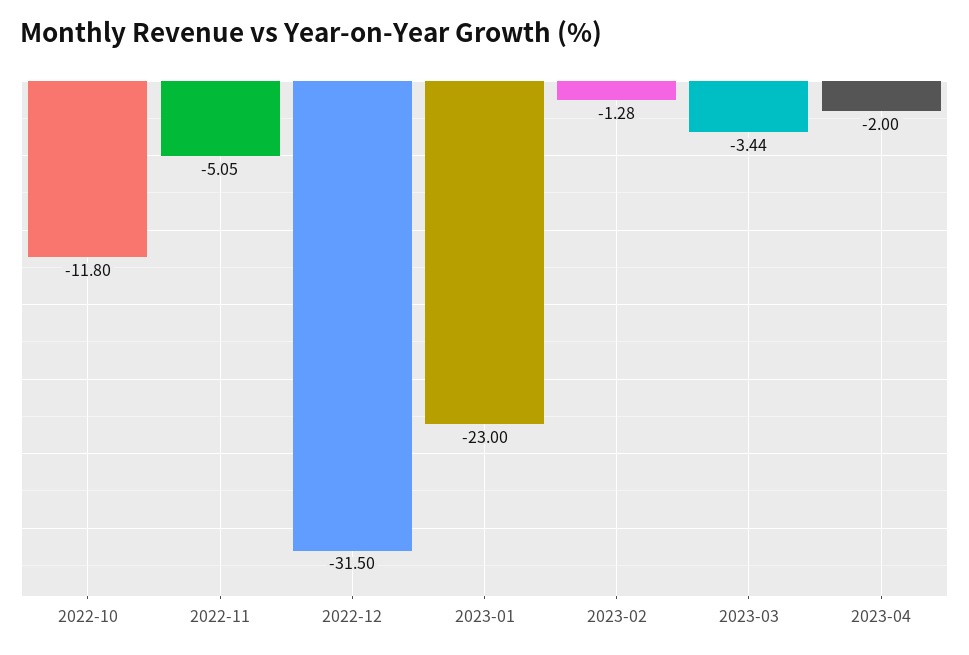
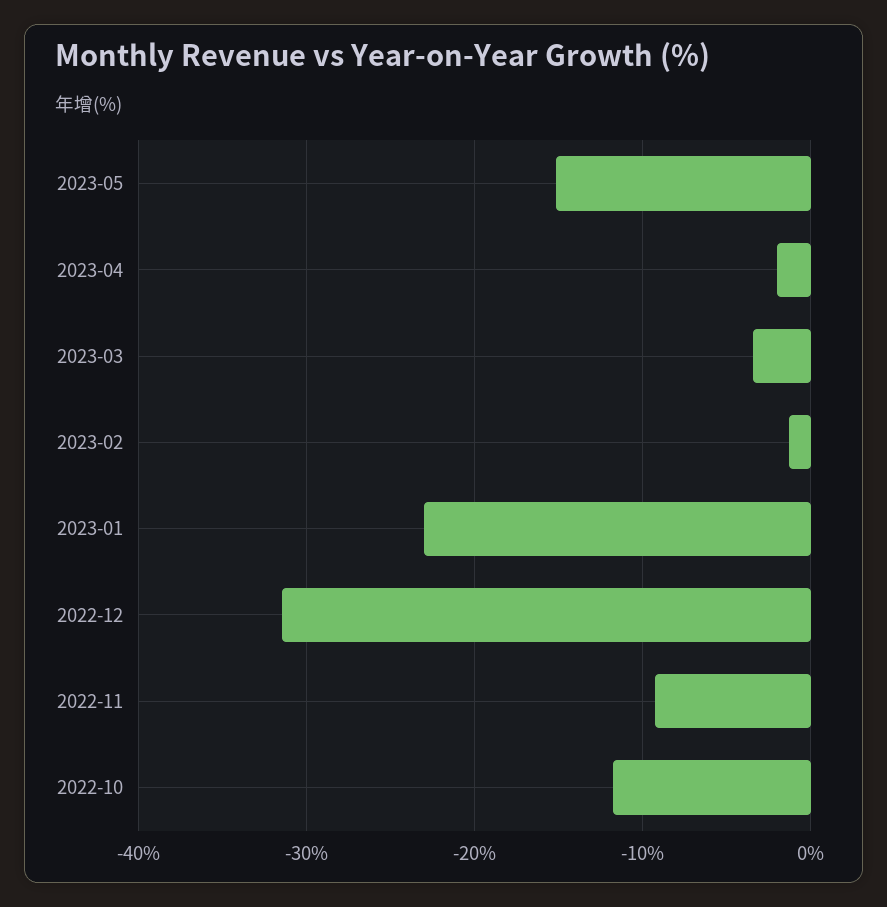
2022-11: -5.05 -> -9
2023-05: none -> -15

